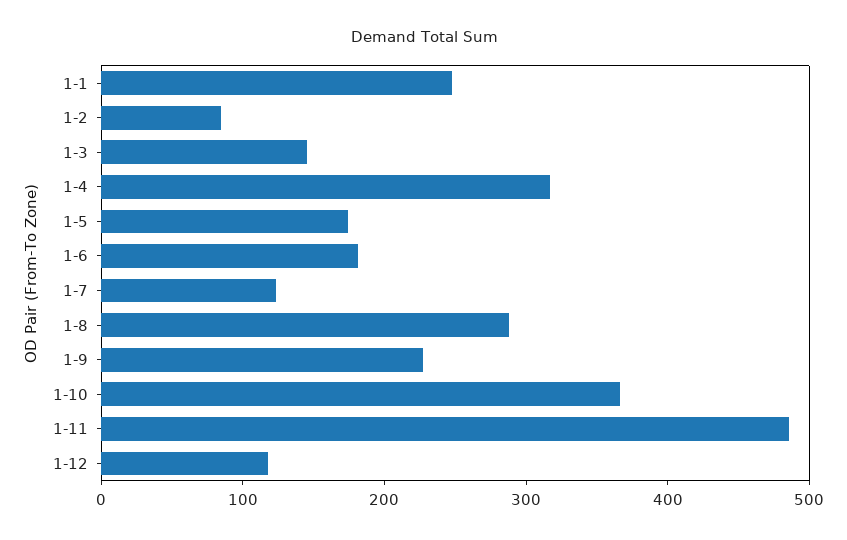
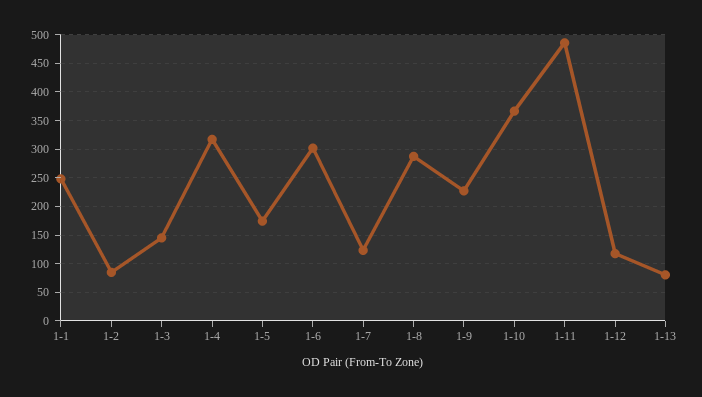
1-6: 180 -> 300
1-13: none -> 75

